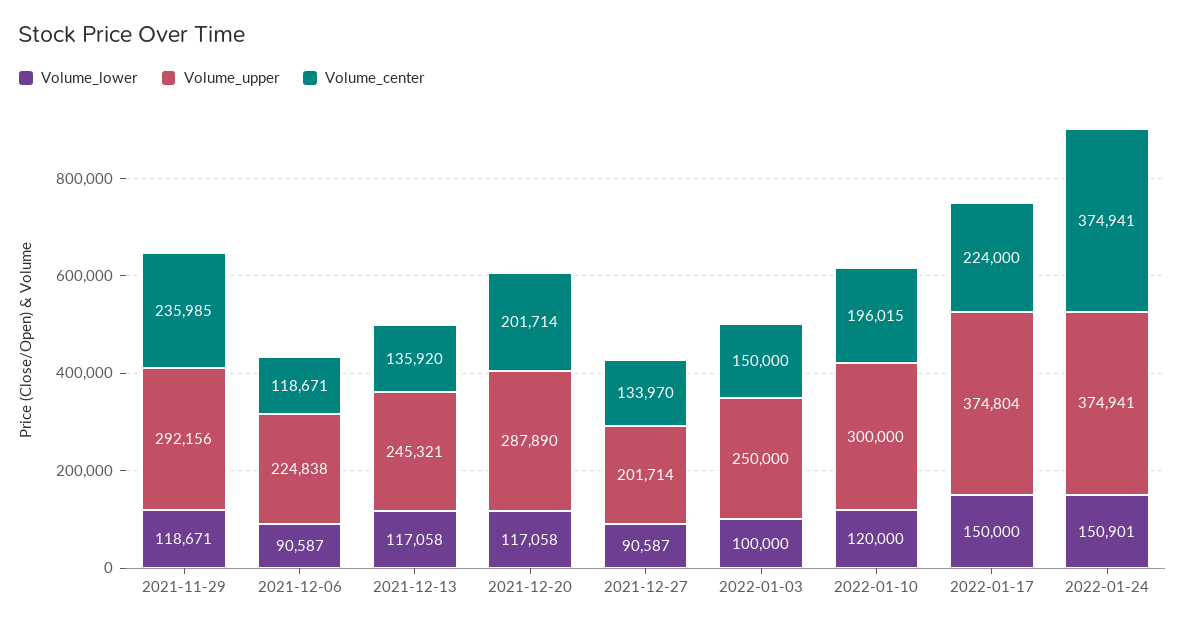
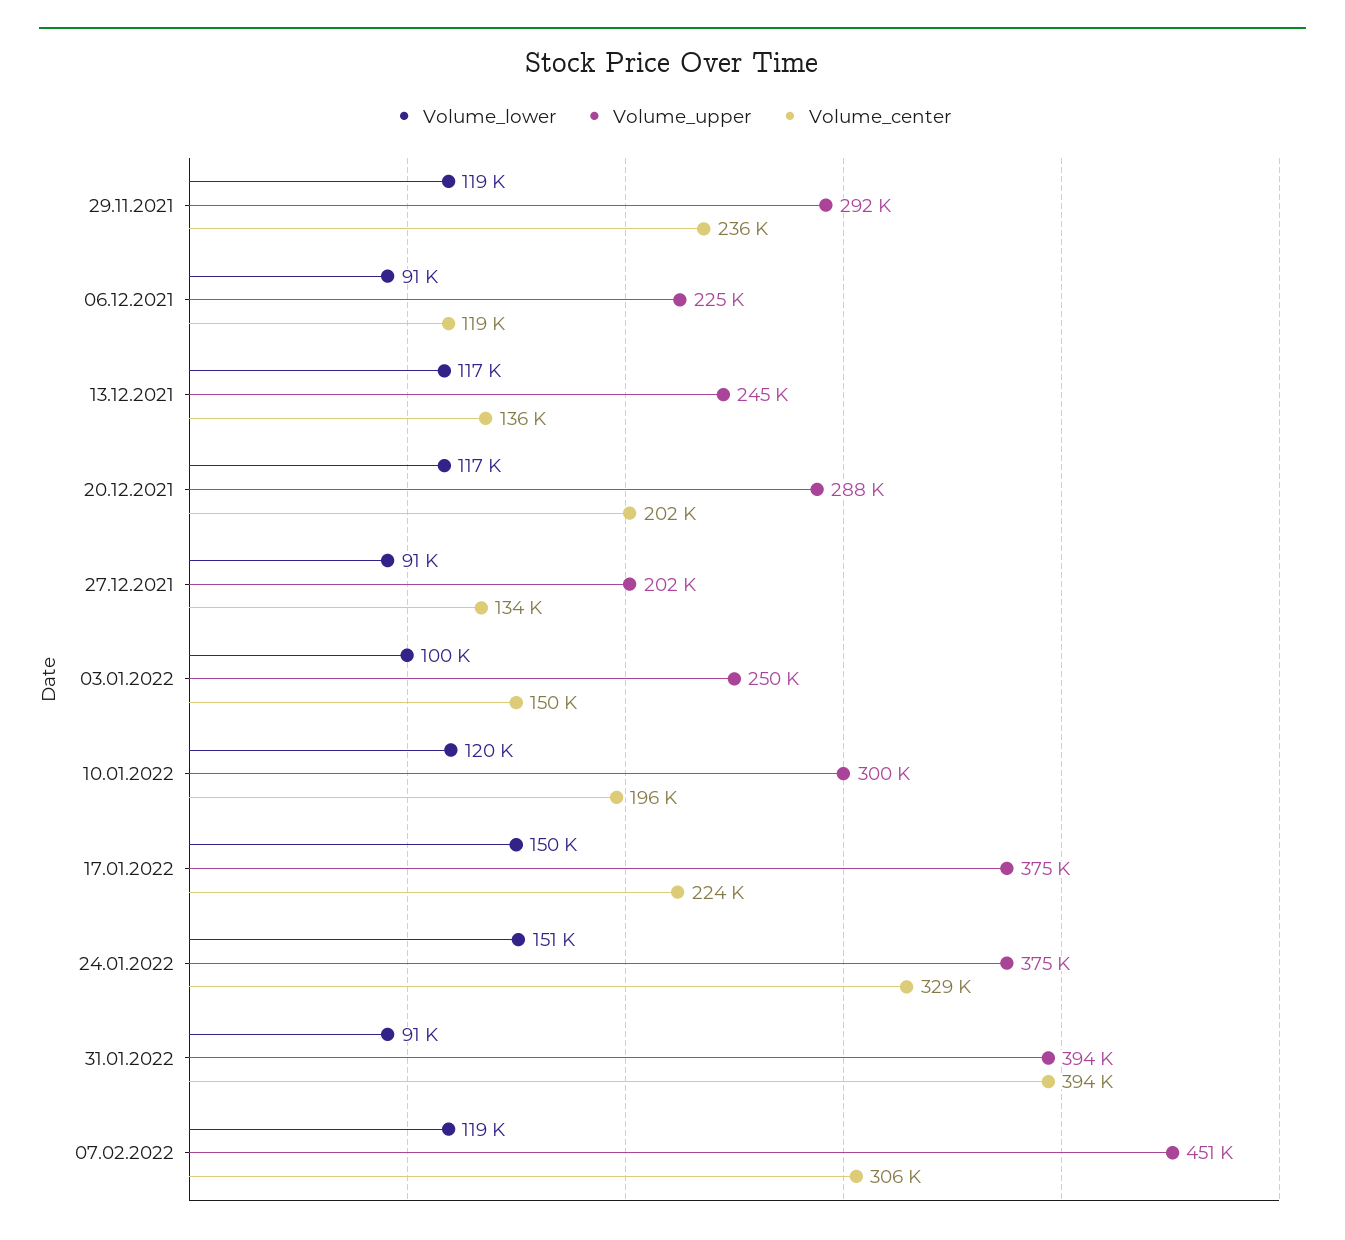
Volume_center, 2022-01-24: 374941 -> 329000
Volume_lower, 31.01.2022: none -> 91000
Volume_upper, 31.01.2022: none -> 394000
Volume_center, 31.01.2022: none -> 394000
Volume_lower, 07.02.2022: none -> 119000
Volume_upper, 07.02.2022: none -> 451000
Volume_center, 07.02.2022: none -> 306000

